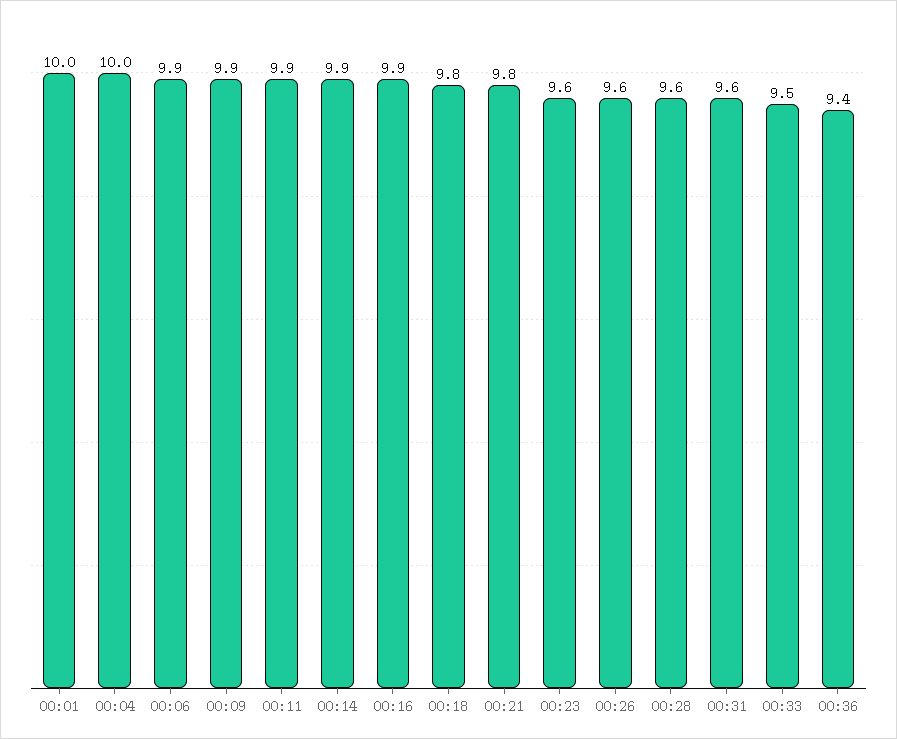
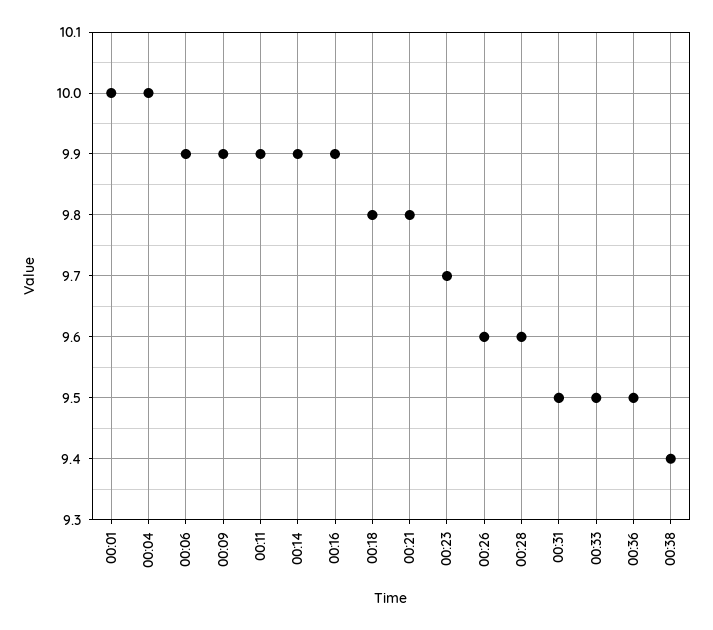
00:23: 9.6 -> 9.7
00:31: 9.6 -> 9.5
00:36: 9.4 -> 9.5
00:38: none -> 9.4

